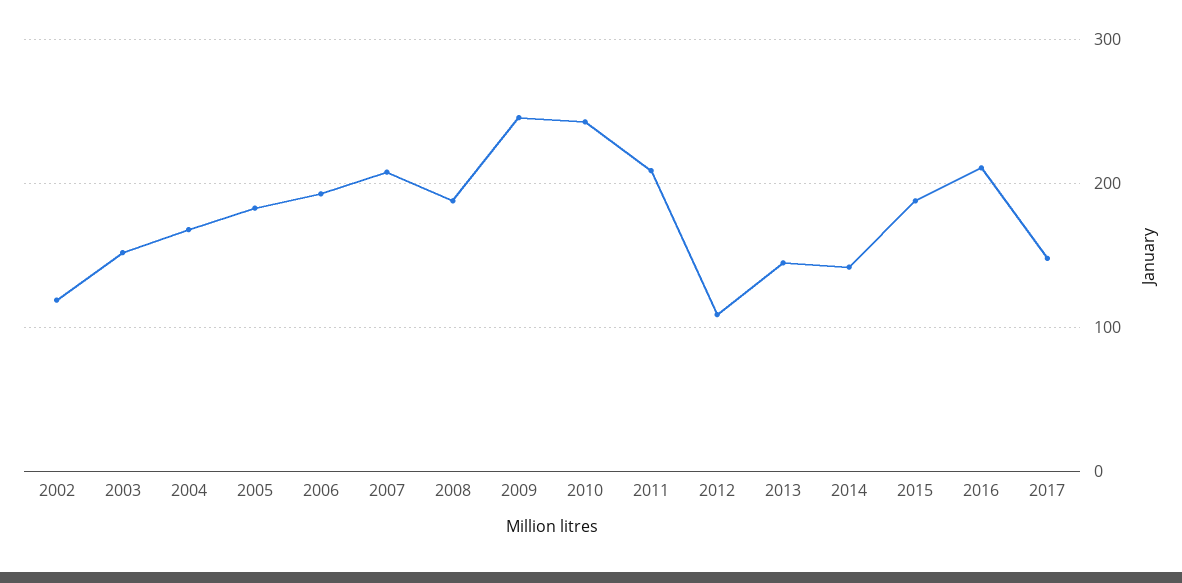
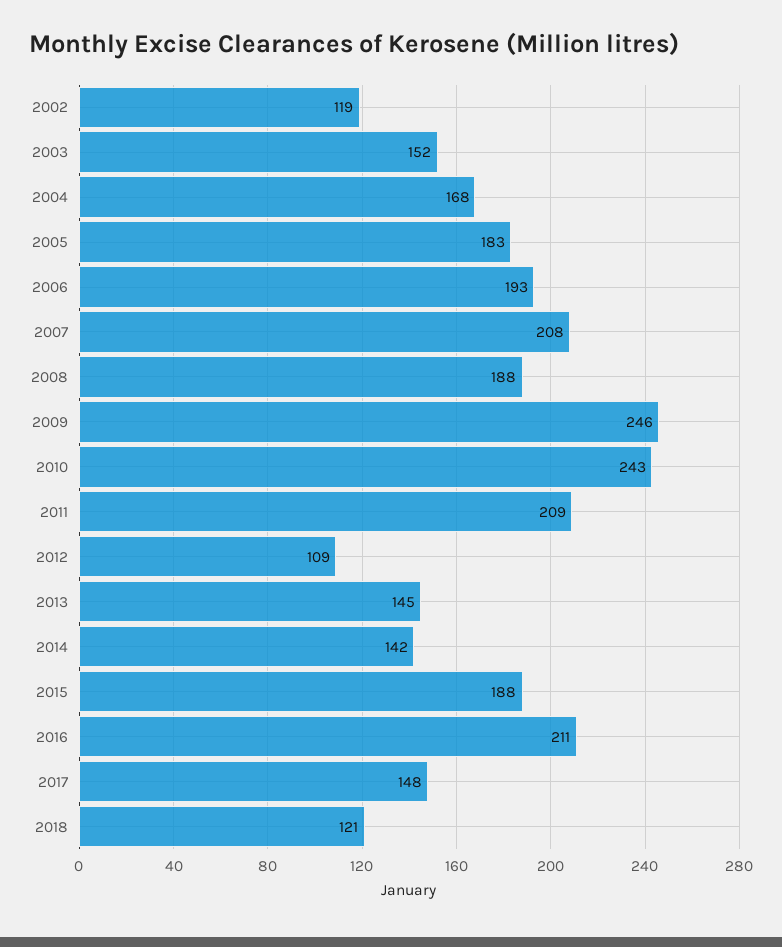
2018: none -> 121

